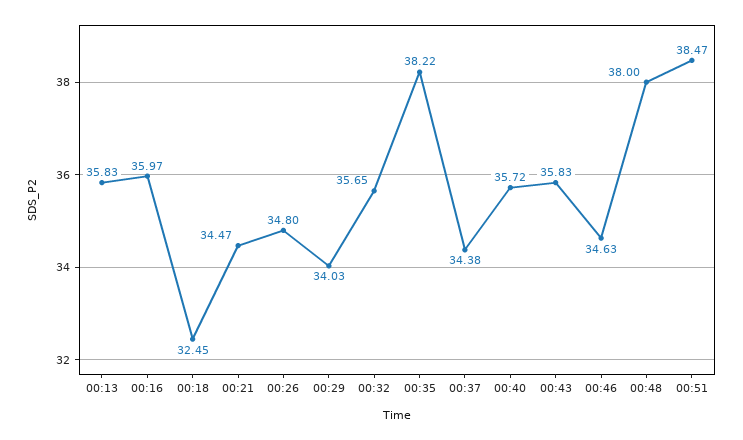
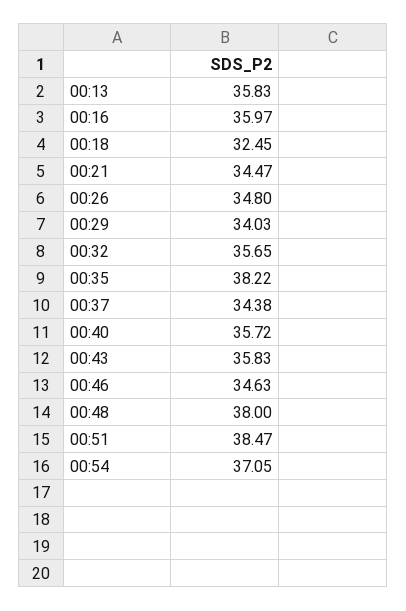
00:54: none -> 37.05

